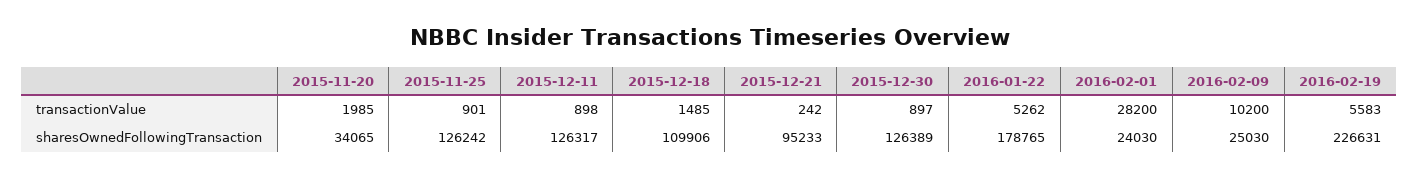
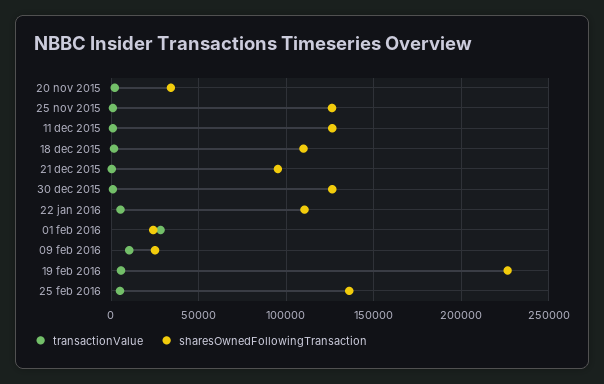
sharesOwnedFollowingTransaction, 2016-01-22: 178765 -> 110000
transactionValue, 25 feb 2016: none -> 5000
sharesOwnedFollowingTransaction, 25 feb 2016: none -> 135000

